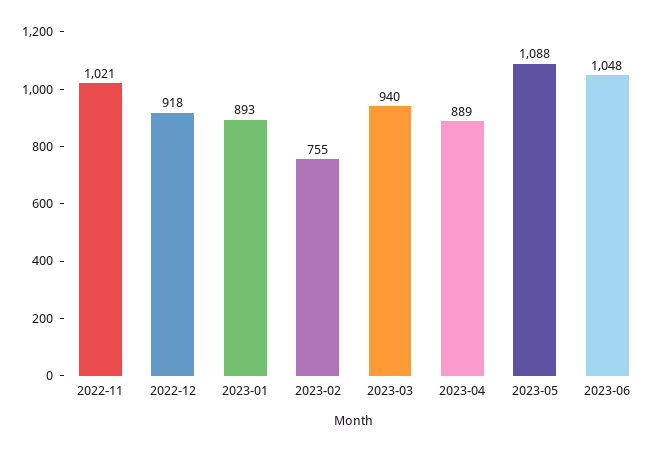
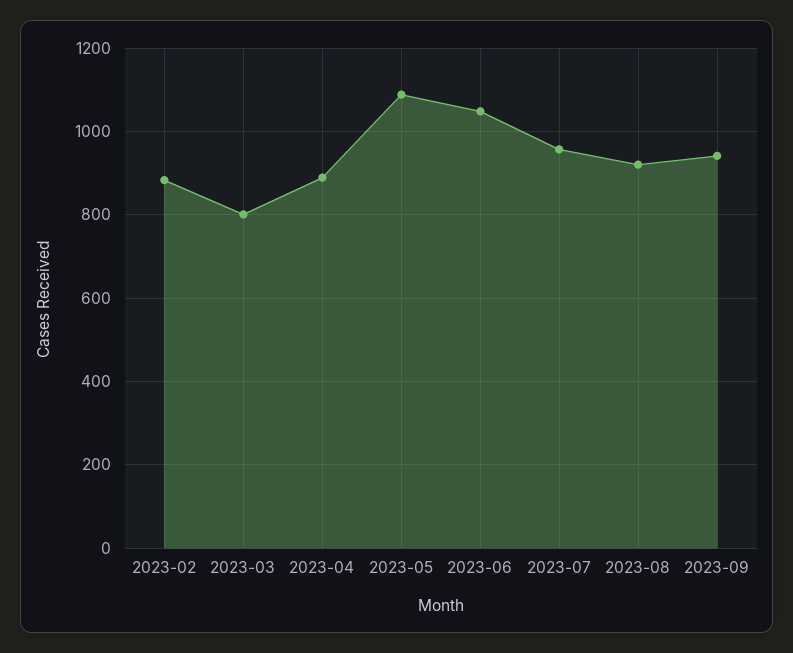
2022-11: 1021 -> none
2022-12: 918 -> none
2023-01: 893 -> none
2023-02: 755 -> 880
2023-03: 940 -> 800
2023-07: none -> 960
2023-08: none -> 920
2023-09: none -> 940

